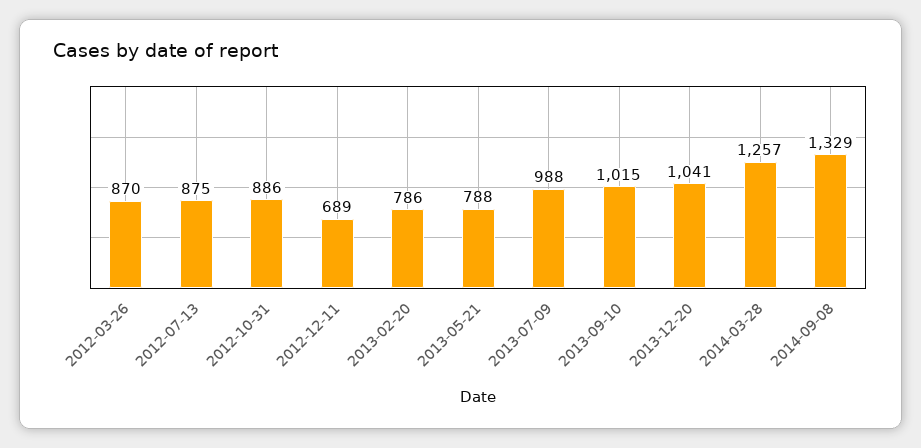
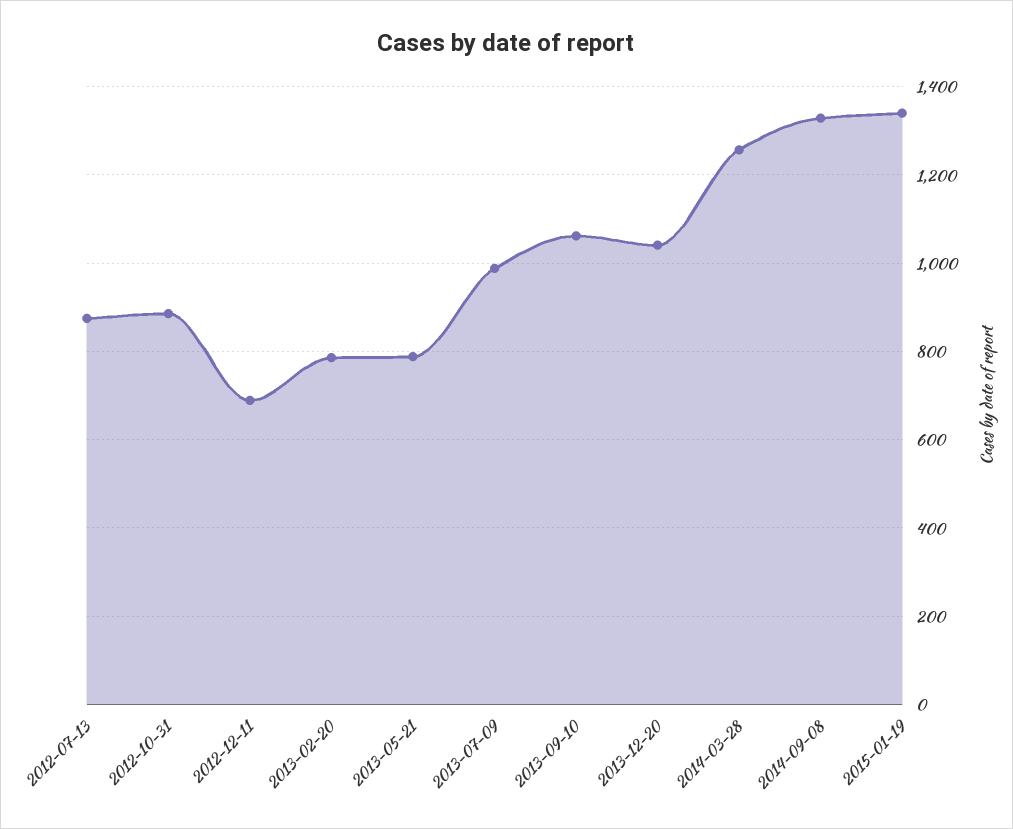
2012-03-26: 870 -> none
2013-09-10: 1015 -> 1060
2015-01-19: none -> 1340

